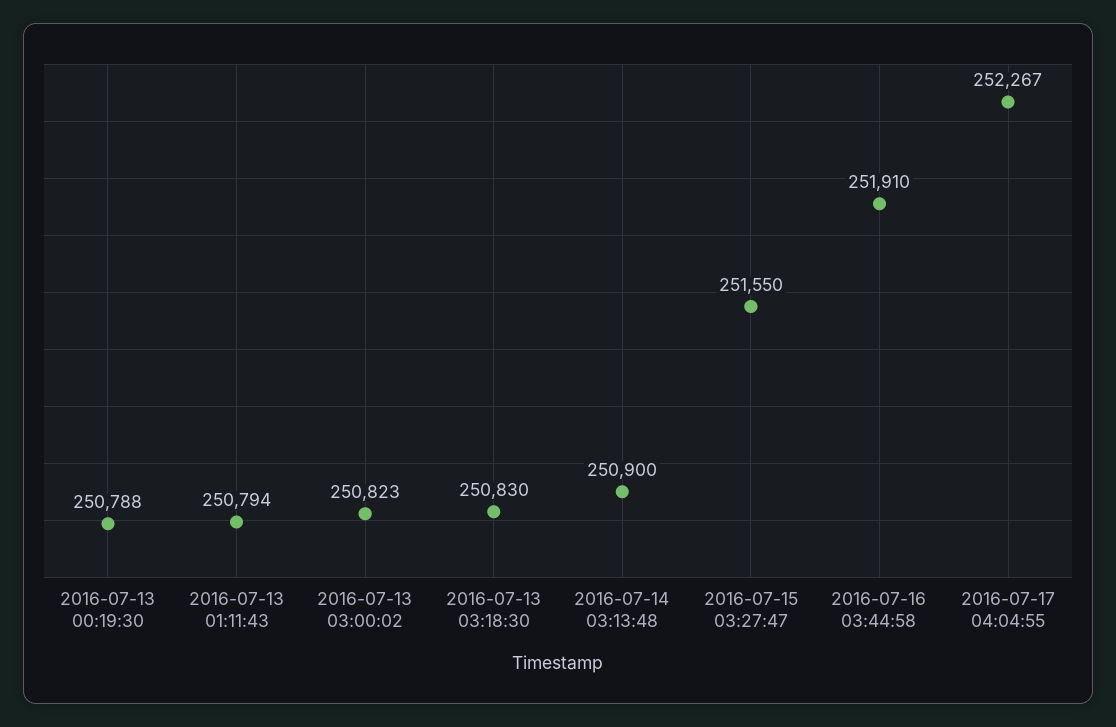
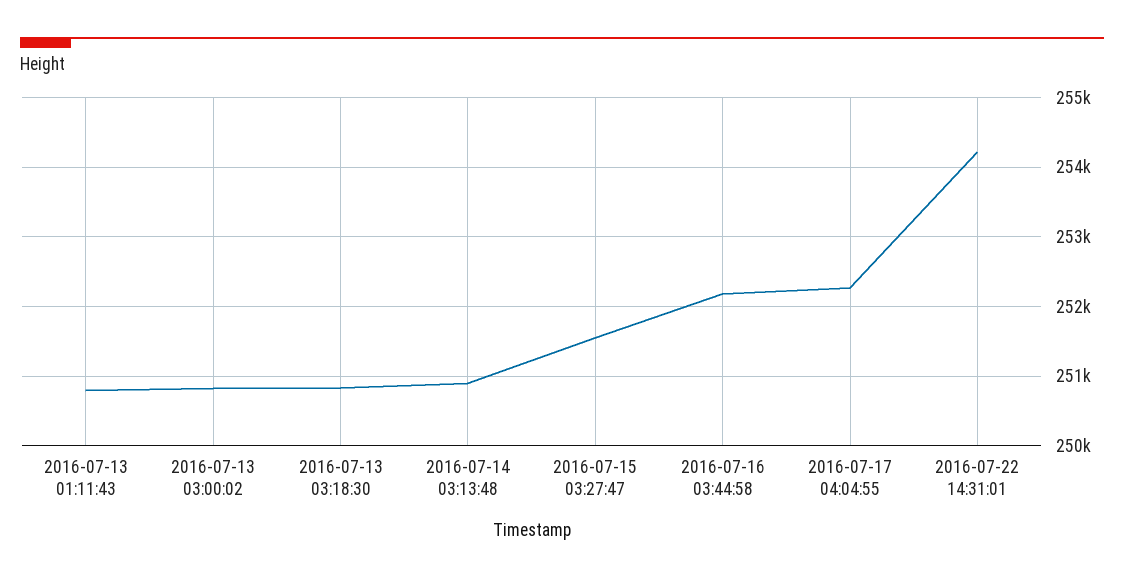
2016-07-13 00:19:30: 250788 -> none
2016-07-16 03:44:58: 251910 -> 252200
2016-07-22 14:31:01: none -> 254200

